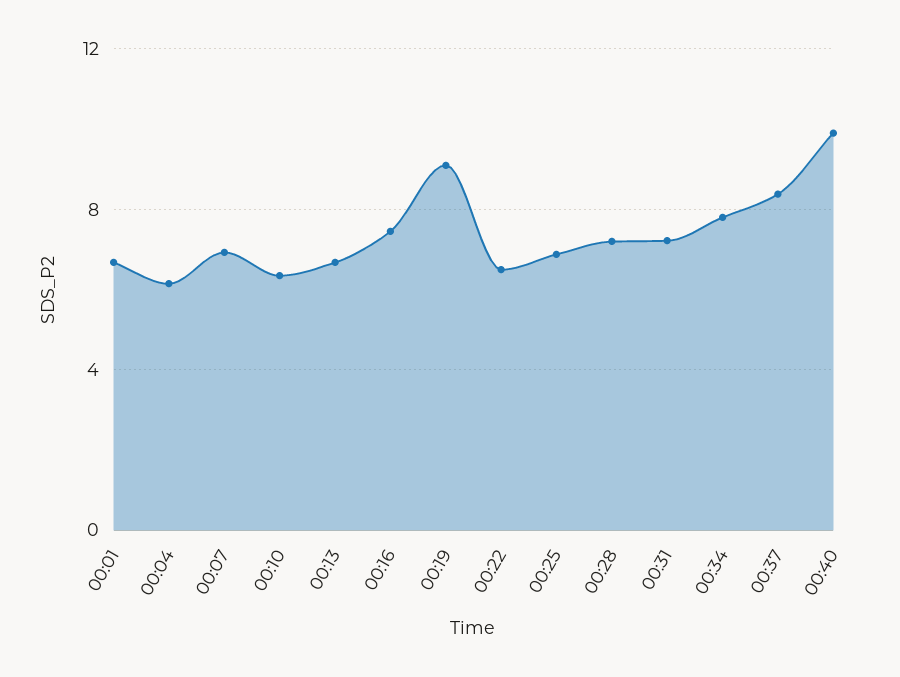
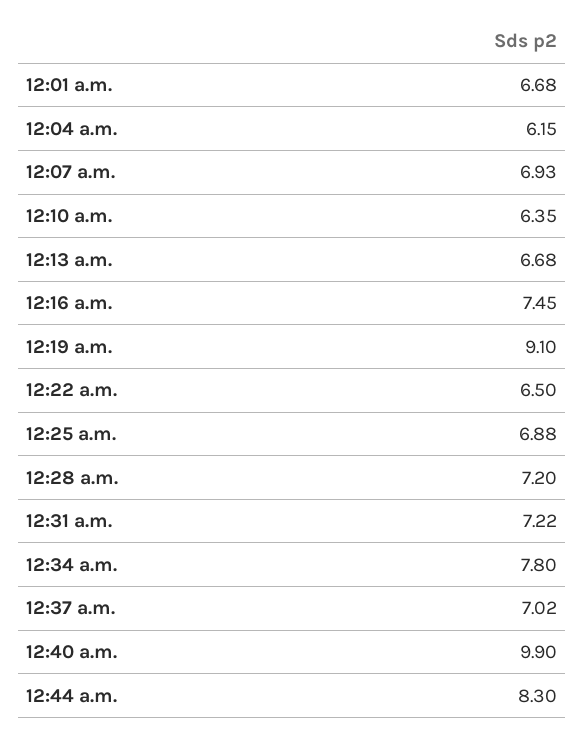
00:37: 8.5 -> 7.02
12:44 a.m.: none -> 8.3

